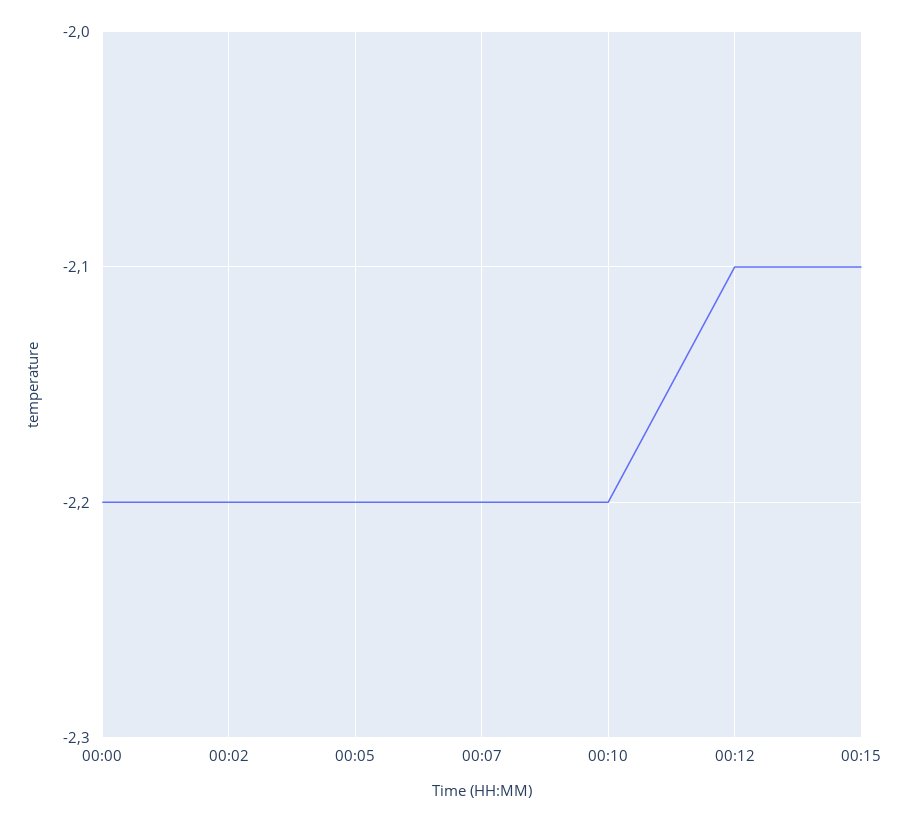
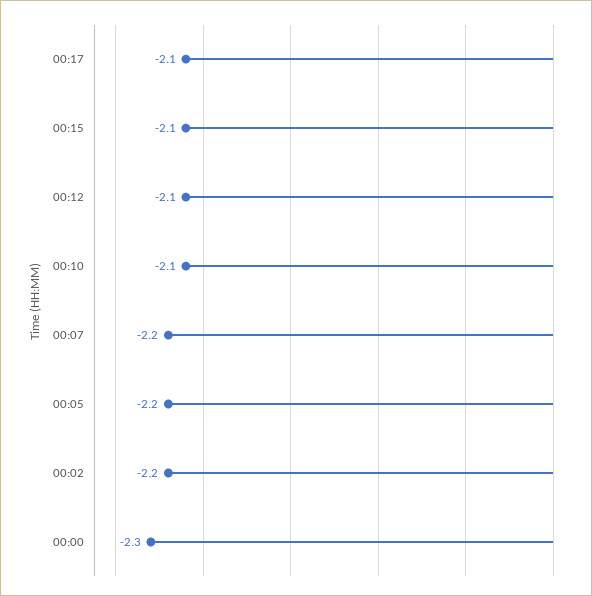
00:00: -2.2 -> -2.3
00:10: -2.2 -> -2.1
00:17: none -> -2.1

